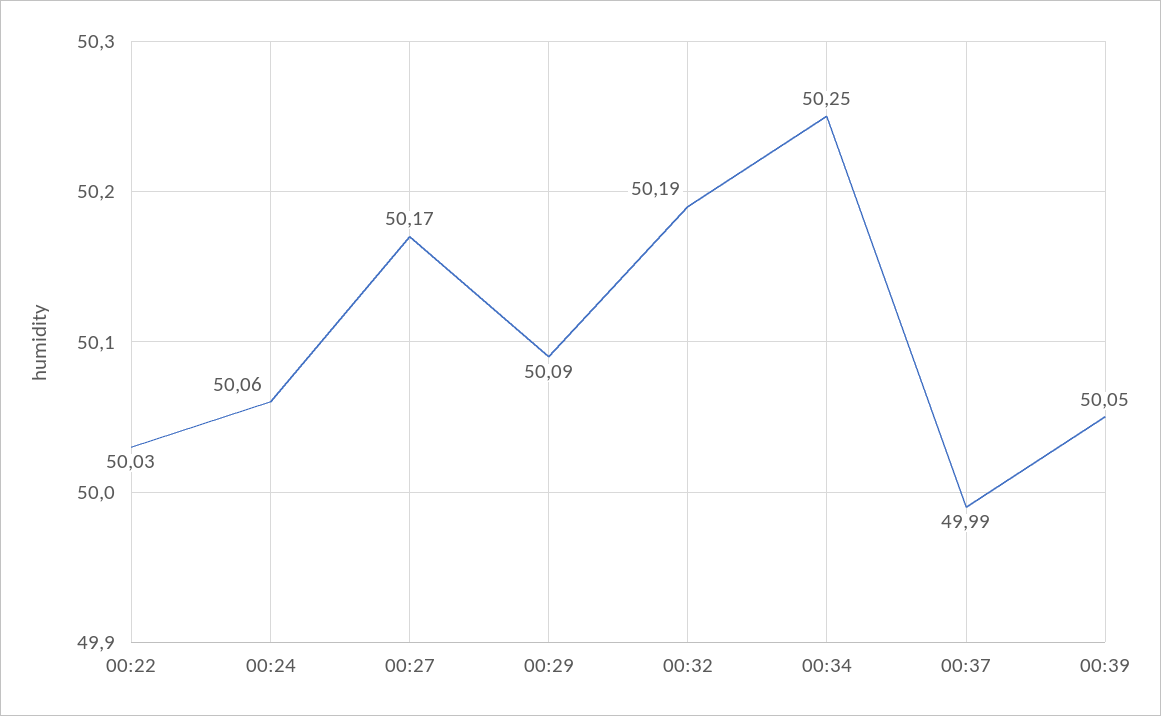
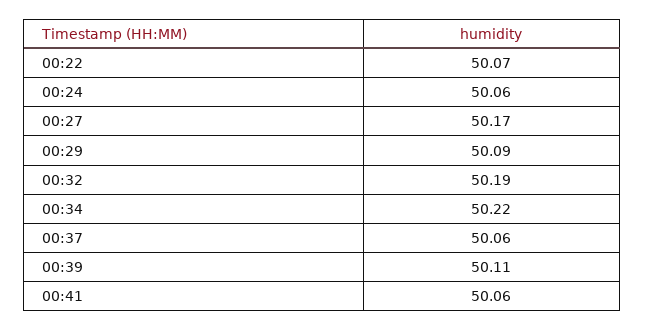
00:22: 50.03 -> 50.07
00:34: 50.25 -> 50.22
00:37: 49.99 -> 50.06
00:39: 50.05 -> 50.11
00:41: none -> 50.06

